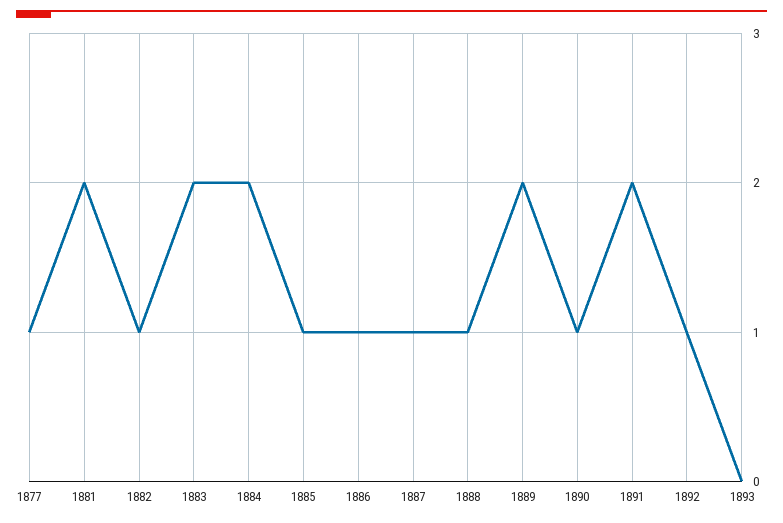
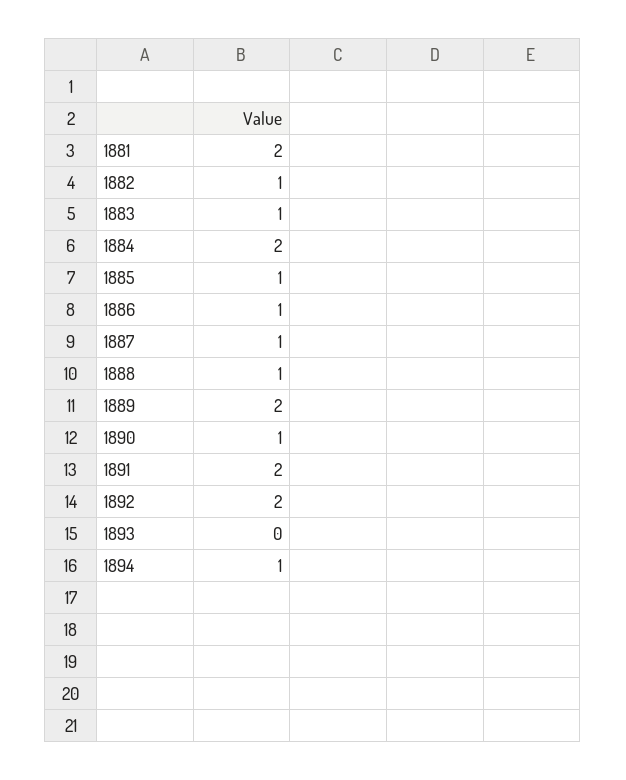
1877: 1 -> none
1883: 2 -> 1
1892: 1 -> 2
1894: none -> 1

